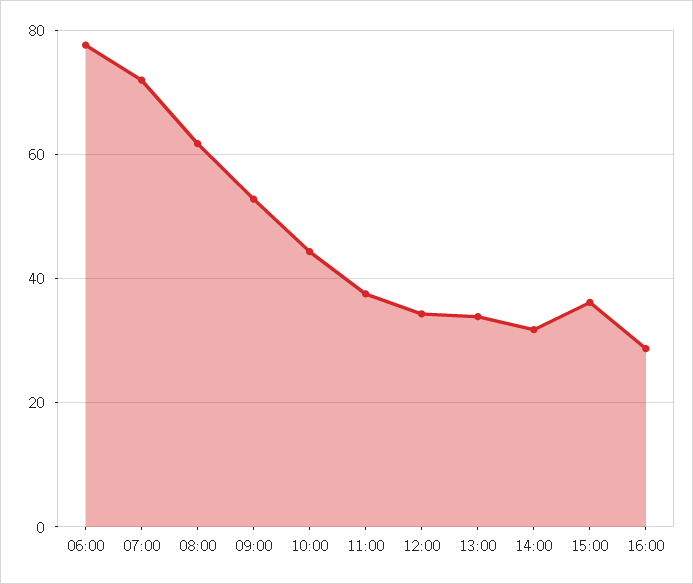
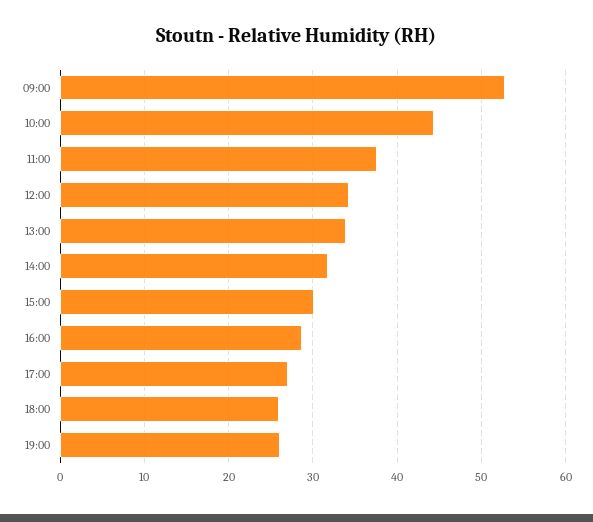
06:00: 78 -> none
07:00: 72 -> none
08:00: 62 -> none
15:00: 36 -> 30
17:00: none -> 27
18:00: none -> 26
19:00: none -> 26

